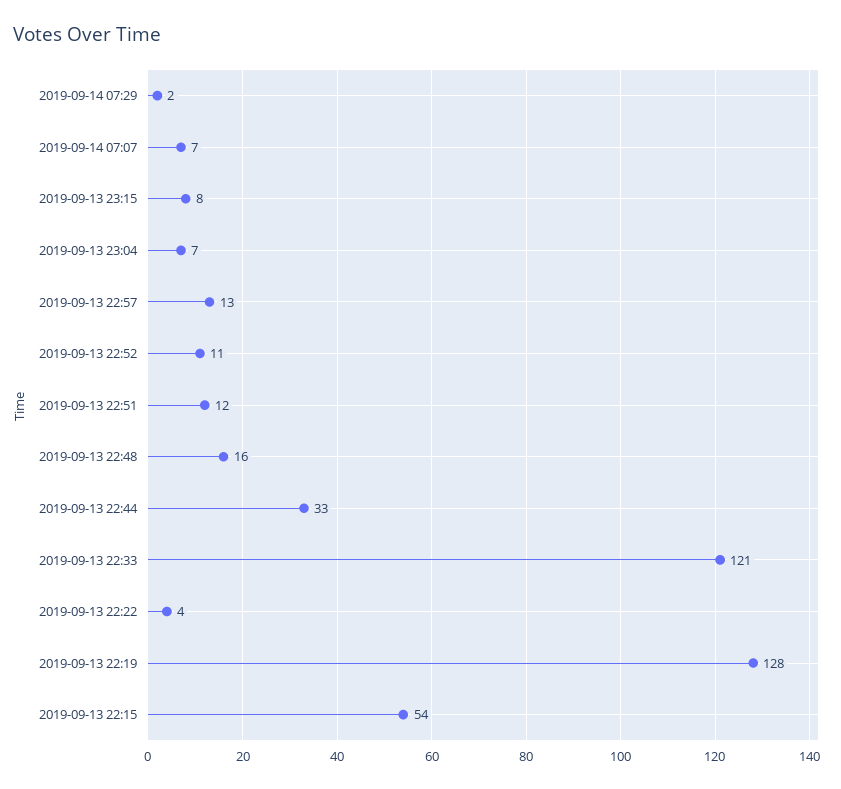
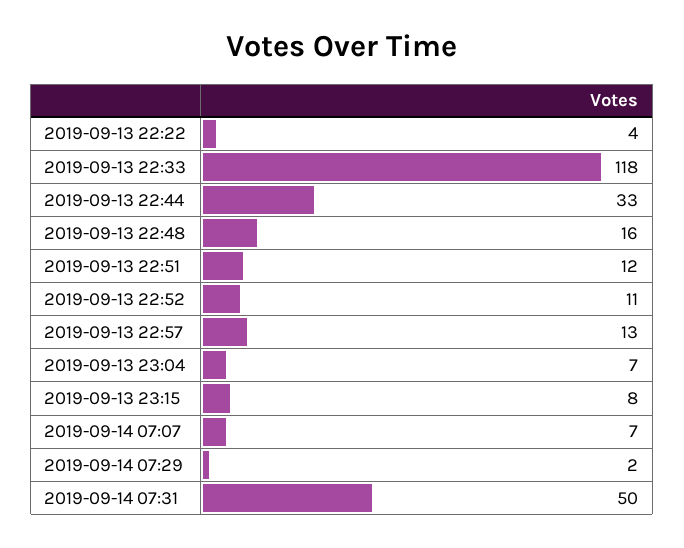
2019-09-13 22:33: 121 -> 118
2019-09-13 22:19: 128 -> none
2019-09-13 22:15: 54 -> none
2019-09-14 07:31: none -> 50

